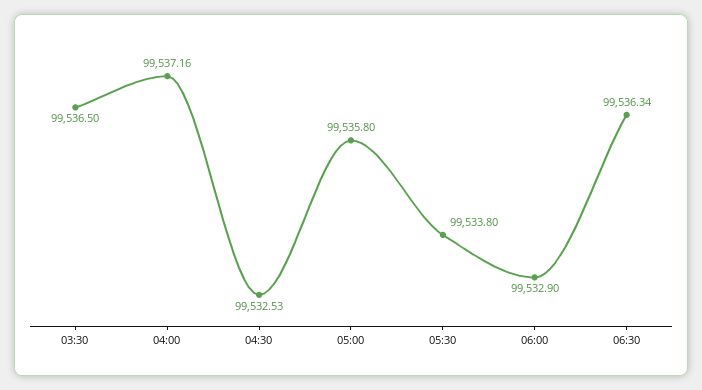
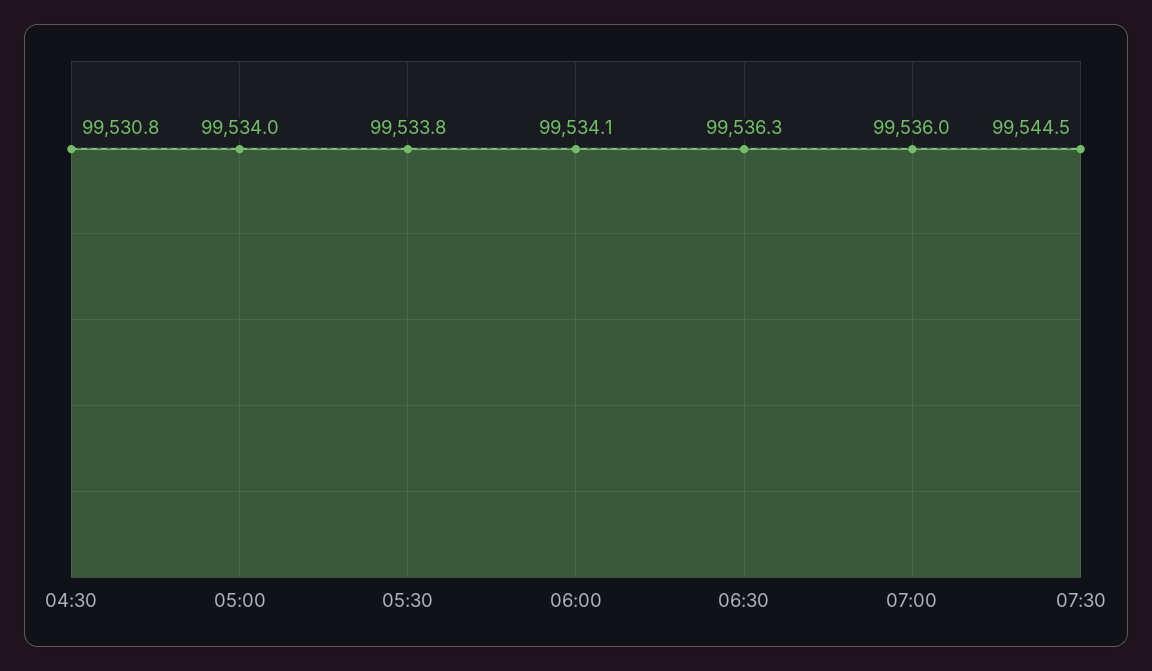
03:30: 99536.5 -> none
04:00: 99537.16 -> none
04:30: 99532.53 -> 99530.8
05:00: 99535.8 -> 99534
06:00: 99532.9 -> 99534.1
07:00: none -> 99536
07:30: none -> 99544.5

